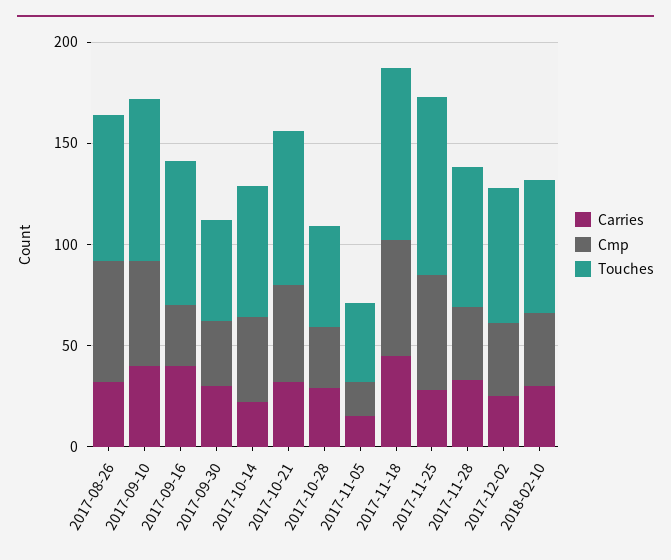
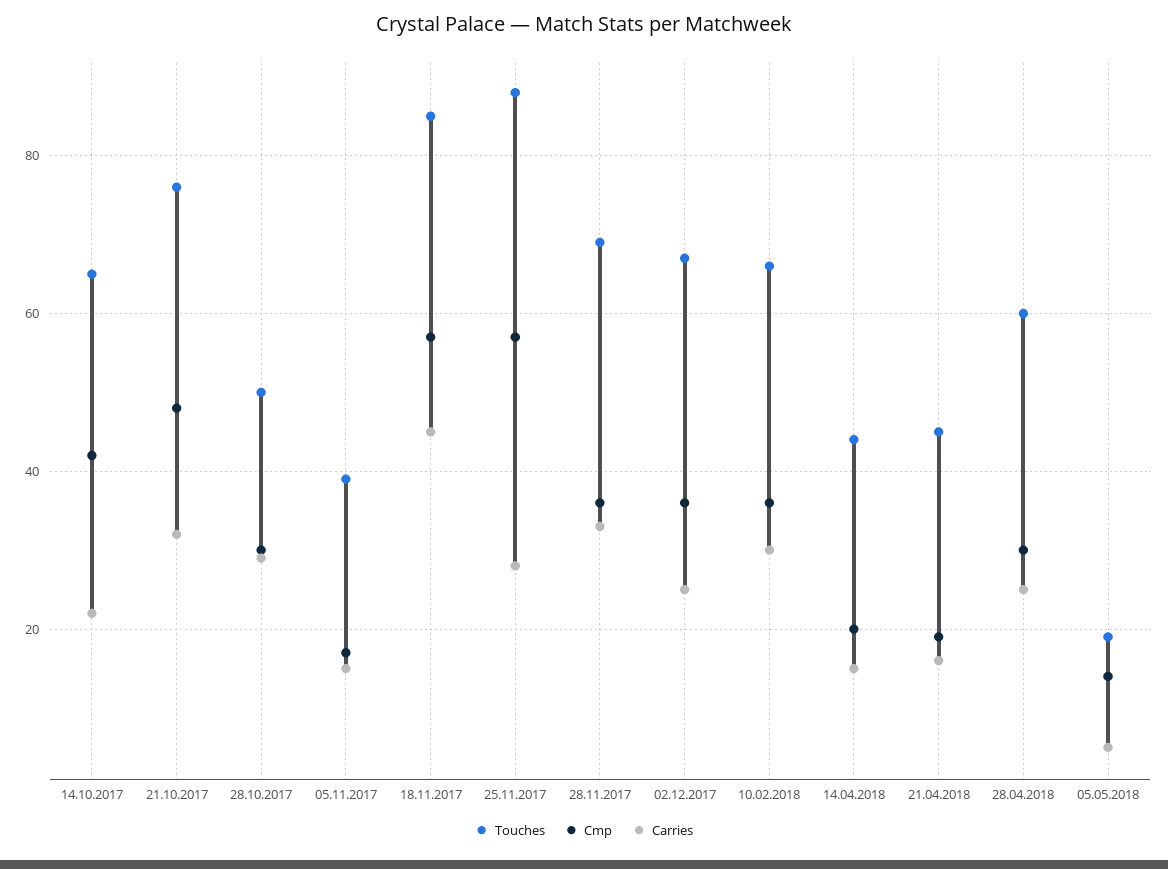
Carries, 2017-08-26: 30 -> none
Cmp, 2017-08-26: 60 -> none
Touches, 2017-08-26: 70 -> none
Carries, 2017-09-10: 40 -> none
Cmp, 2017-09-10: 50 -> none
Touches, 2017-09-10: 80 -> none
Carries, 2017-09-16: 40 -> none
Cmp, 2017-09-16: 30 -> none
Touches, 2017-09-16: 70 -> none
Carries, 2017-09-30: 30 -> none
Cmp, 2017-09-30: 30 -> none
Touches, 2017-09-30: 50 -> none
Touches, 14.04.2018: none -> 45
Cmp, 14.04.2018: none -> 20
Carries, 14.04.2018: none -> 15
Touches, 21.04.2018: none -> 45
Cmp, 21.04.2018: none -> 20
Carries, 21.04.2018: none -> 15
Touches, 28.04.2018: none -> 60
Cmp, 28.04.2018: none -> 30
Carries, 28.04.2018: none -> 25
Touches, 05.05.2018: none -> 20
Cmp, 05.05.2018: none -> 15
Carries, 05.05.2018: none -> 5

